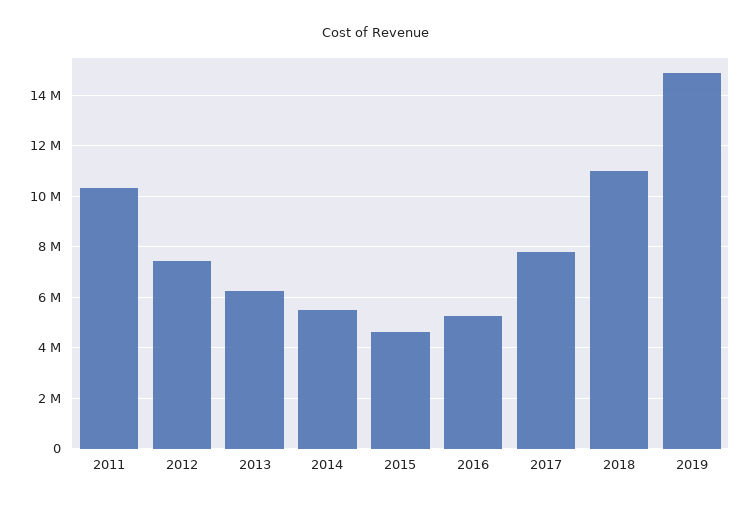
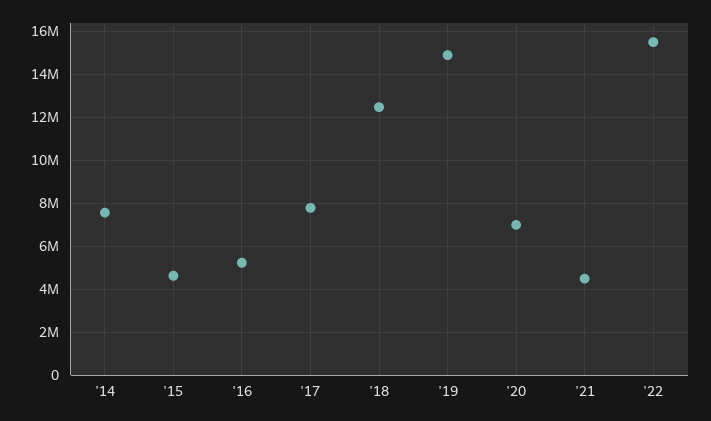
2011: 10250000 -> none
2012: 7500000 -> none
2013: 6250000 -> none
2014: 5500000 -> 7500000
2018: 11000000 -> 12500000
'20: none -> 7000000
'21: none -> 4500000
'22: none -> 15500000

